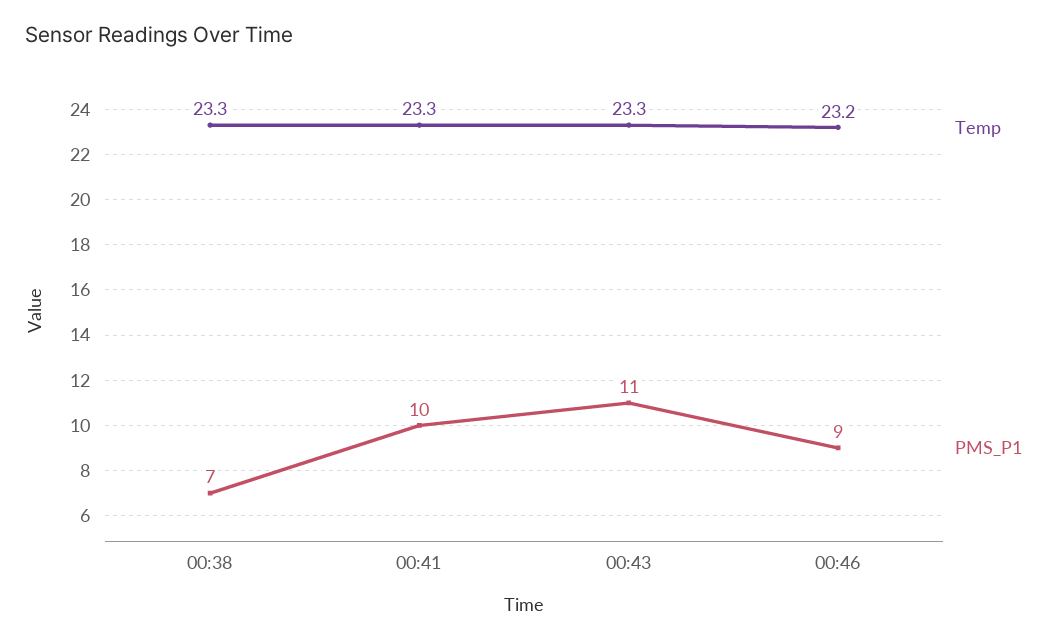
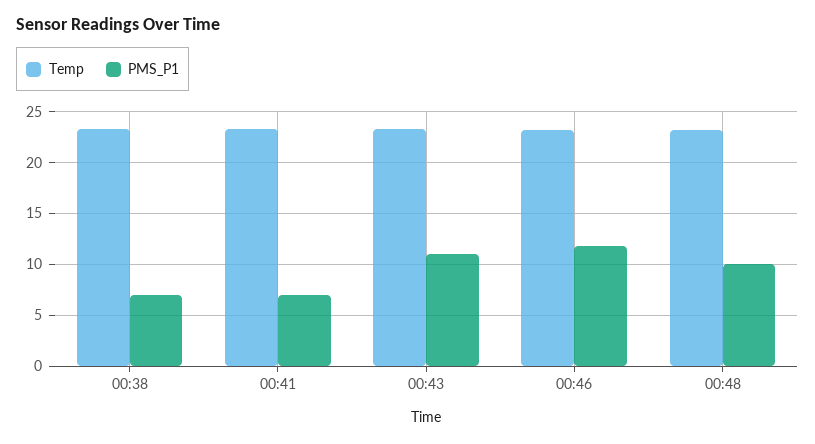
PMS_P1, 00:41: 10 -> 7
PMS_P1, 00:46: 9 -> 12
Temp, 00:48: none -> 23
PMS_P1, 00:48: none -> 10

